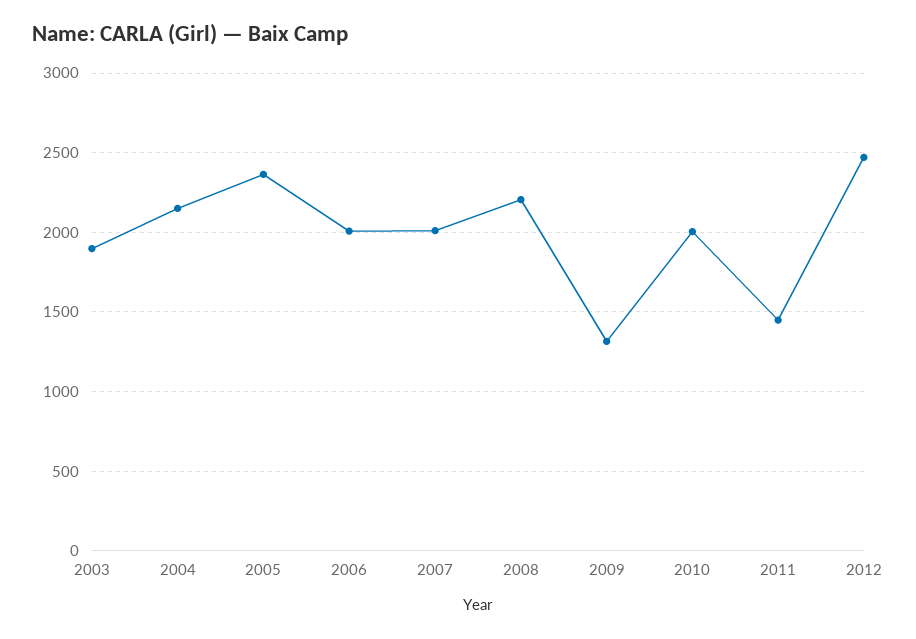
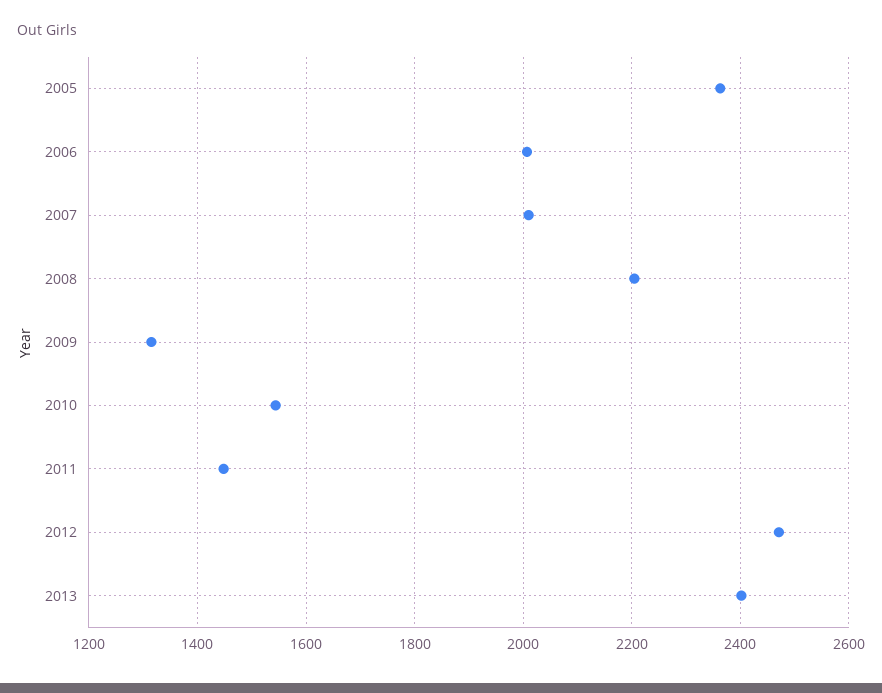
2003: 1900 -> none
2004: 2150 -> none
2010: 2000 -> 1540
2013: none -> 2400

